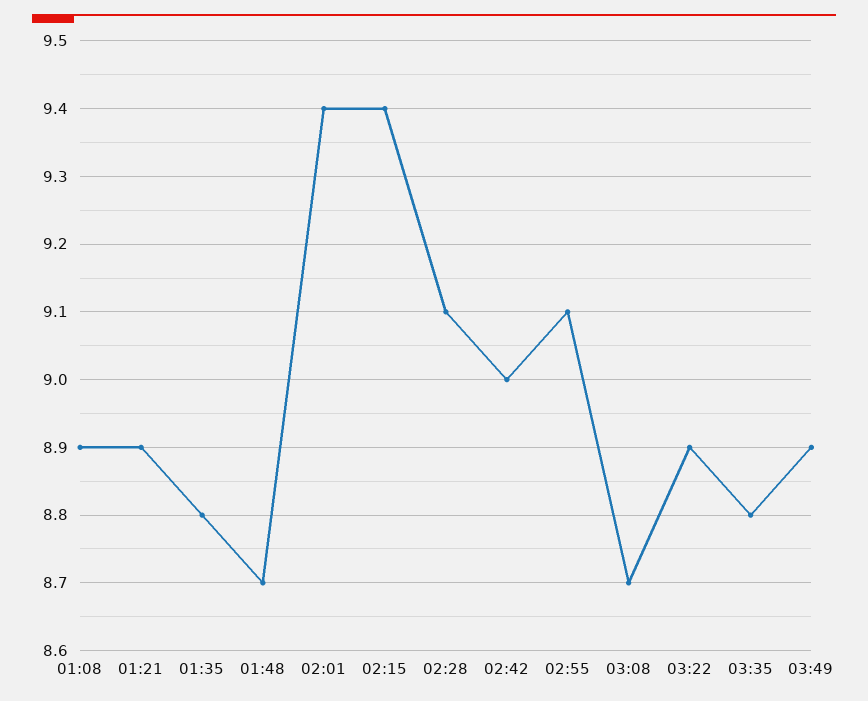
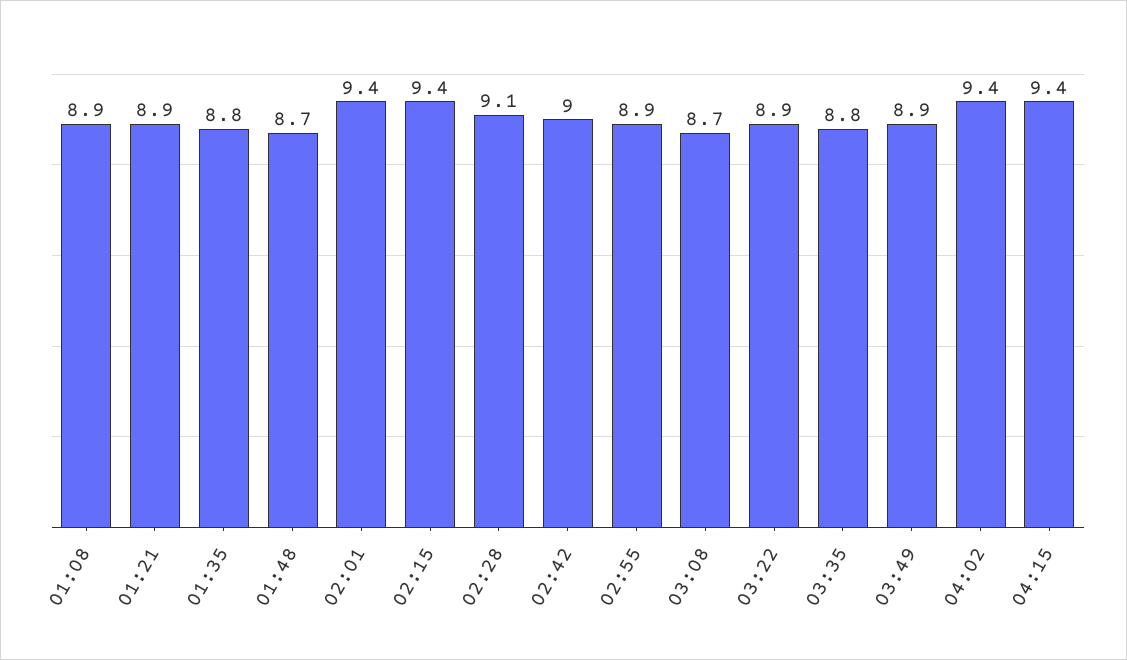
02:55: 9.1 -> 8.9
04:02: none -> 9.4
04:15: none -> 9.4

